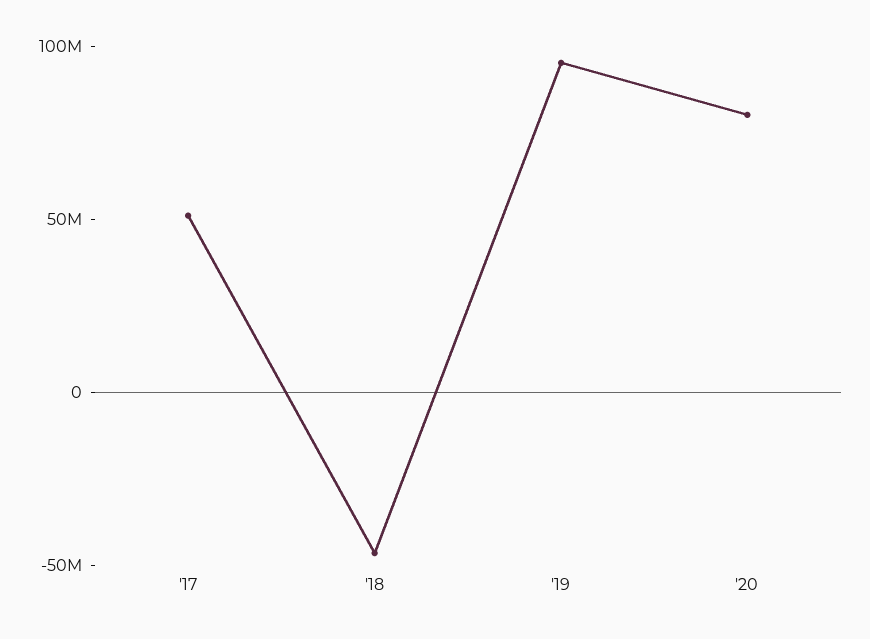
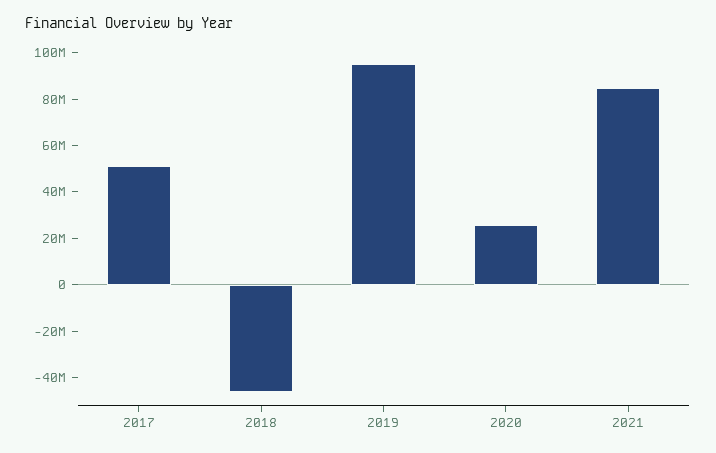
'20: 80000000 -> 25000000
2021: none -> 85000000

